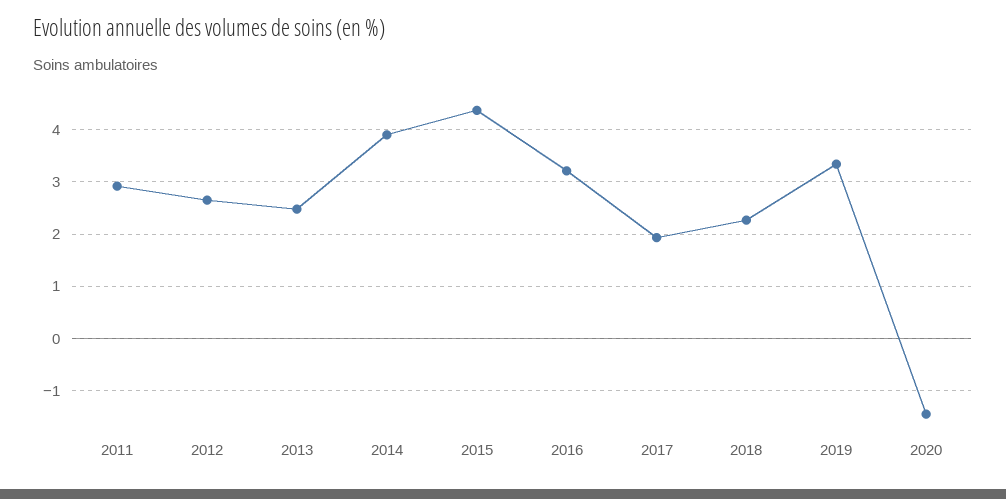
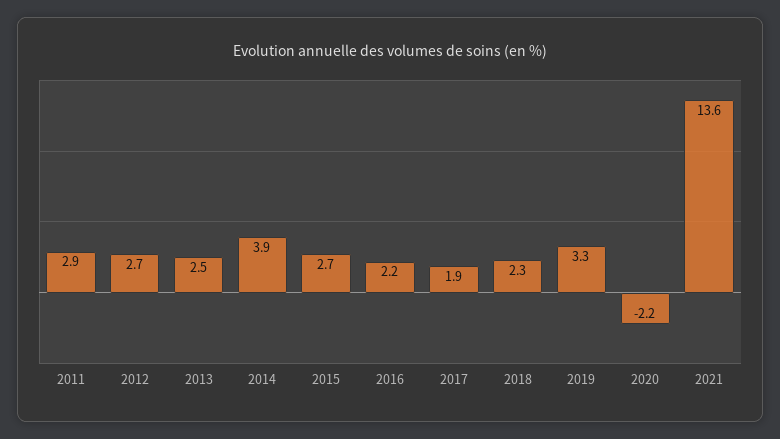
2015: 4.4 -> 2.7
2016: 3.2 -> 2.2
2020: -1.4 -> -2.2
2021: none -> 13.6

